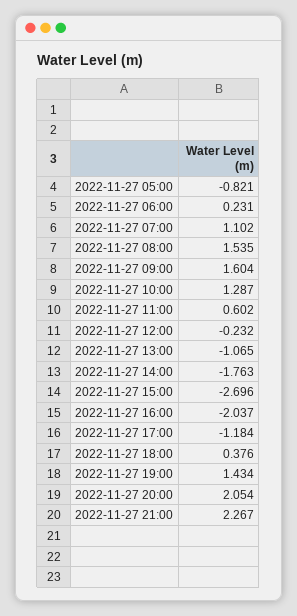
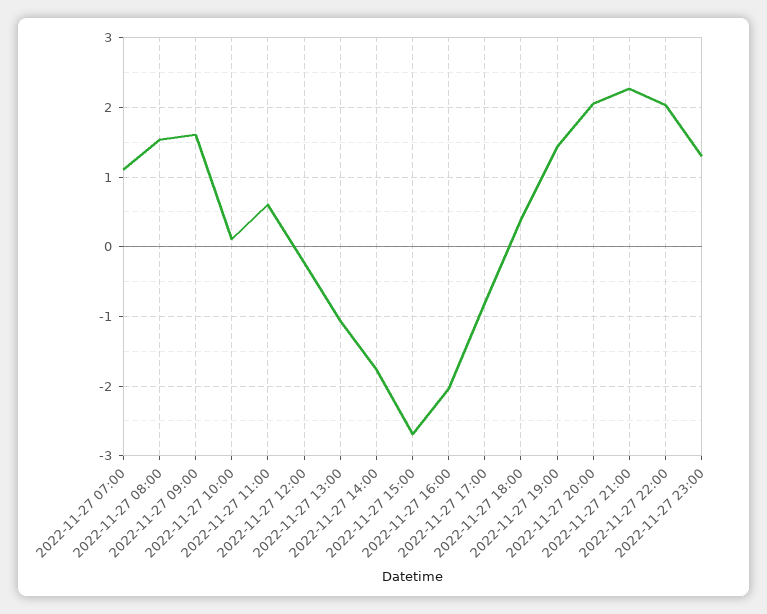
2022-11-27 05:00: -0.821 -> none
2022-11-27 06:00: 0.231 -> none
2022-11-27 10:00: 1.287 -> 0.1
2022-11-27 17:00: -1.184 -> -0.8
2022-11-27 22:00: none -> 2
2022-11-27 23:00: none -> 1.3

